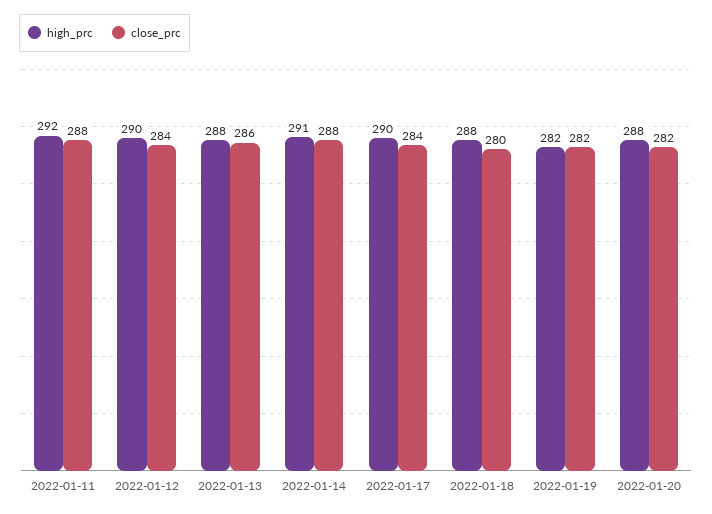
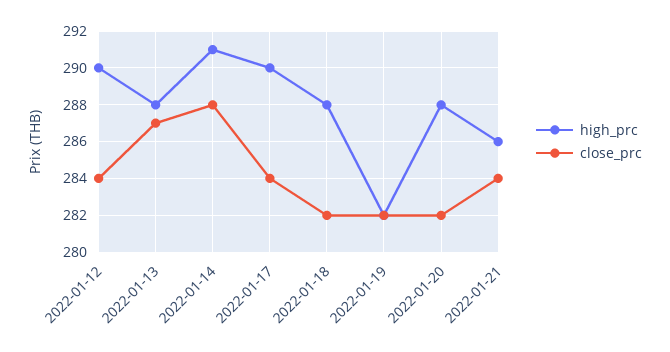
high_prc, 2022-01-11: 292 -> none
close_prc, 2022-01-11: 288 -> none
close_prc, 2022-01-13: 286 -> 287
close_prc, 2022-01-18: 280 -> 282
high_prc, 2022-01-21: none -> 286
close_prc, 2022-01-21: none -> 284

